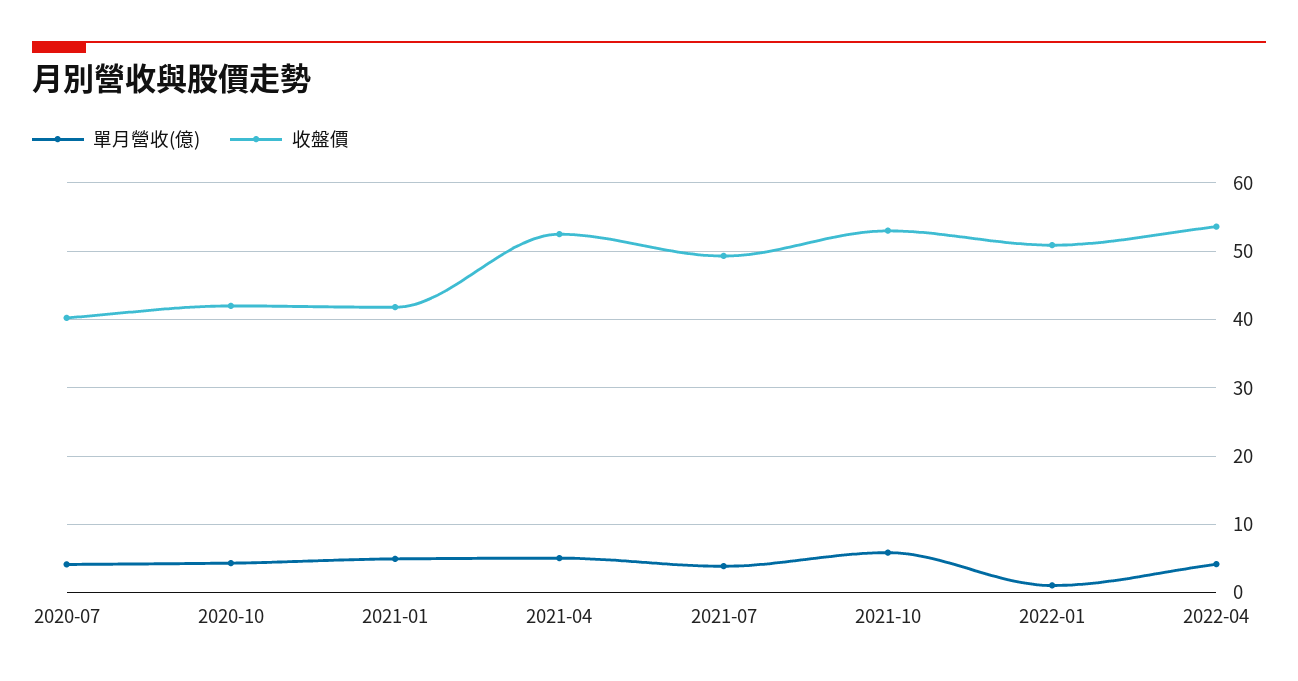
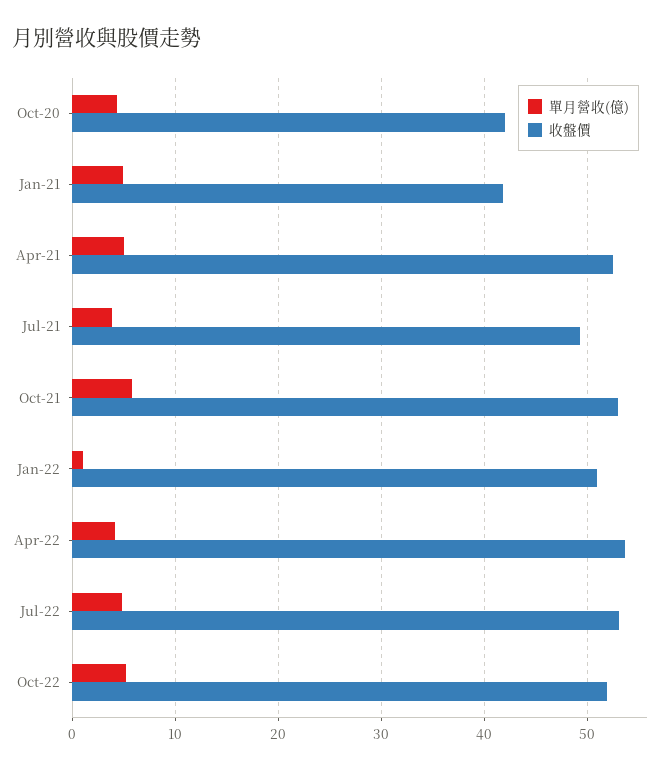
單月營收(億), 2020-07: 4 -> none
收盤價, 2020-07: 40 -> none
單月營收(億), Jul-22: none -> 5
收盤價, Jul-22: none -> 53
單月營收(億), Oct-22: none -> 5
收盤價, Oct-22: none -> 52

